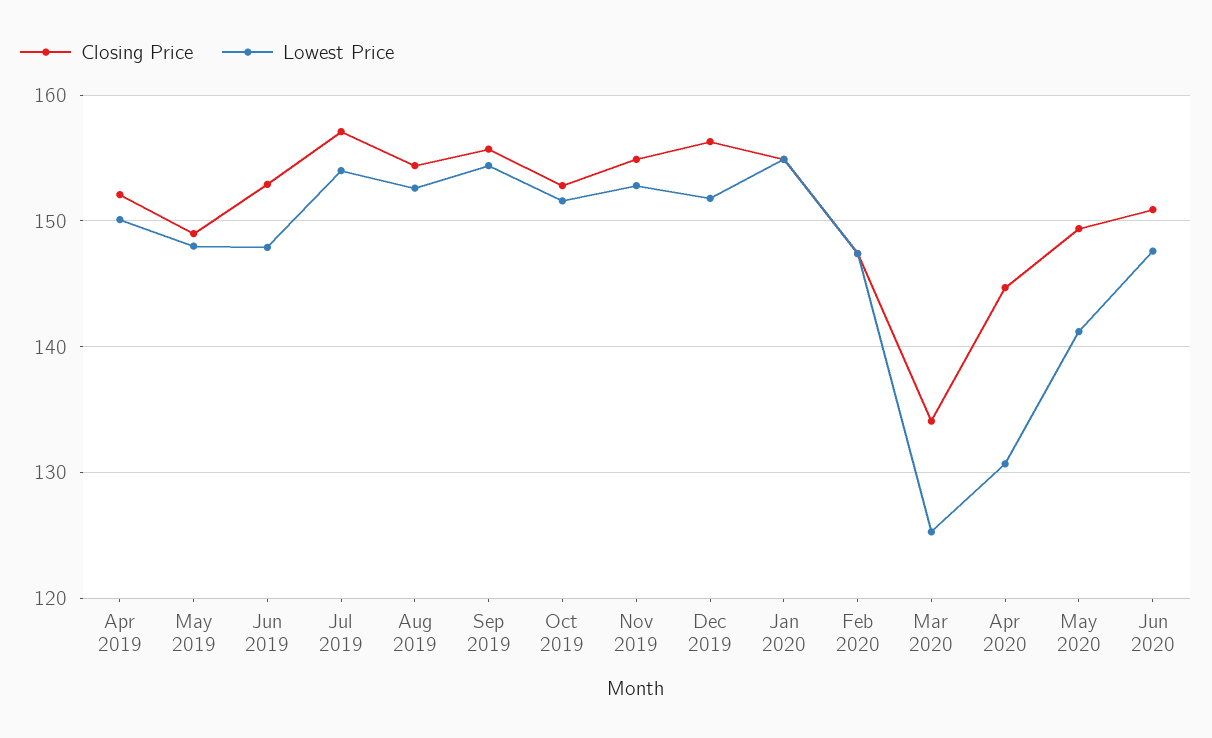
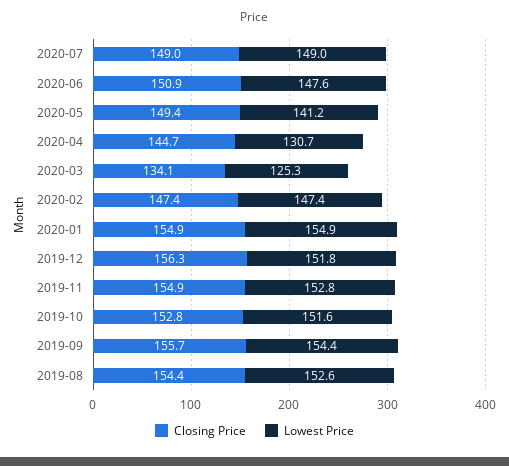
Closing Price, Apr 2019: 152 -> none
Lowest Price, Apr 2019: 150 -> none
Closing Price, May 2019: 149 -> none
Lowest Price, May 2019: 148 -> none
Closing Price, Jun 2019: 153 -> none
Lowest Price, Jun 2019: 148 -> none
Closing Price, Jul 2019: 157 -> none
Lowest Price, Jul 2019: 154 -> none
Closing Price, 2020-07: none -> 149
Lowest Price, 2020-07: none -> 149

